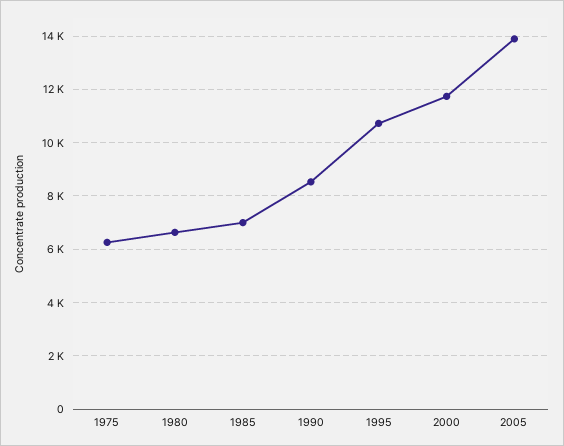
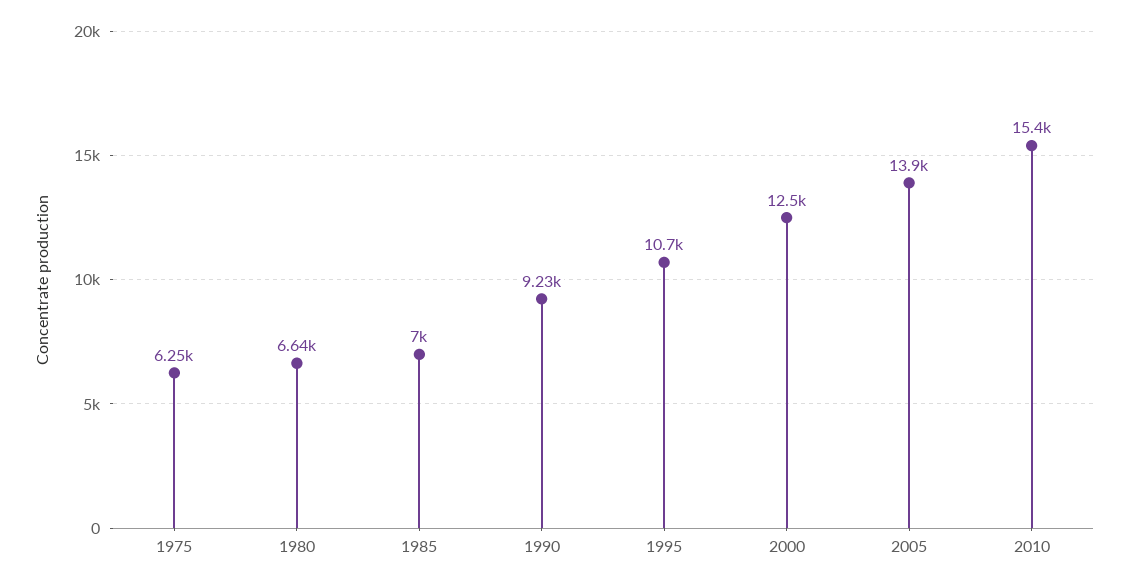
1990: 8500 -> 9230
2000: 11750 -> 12500
2010: none -> 15400

